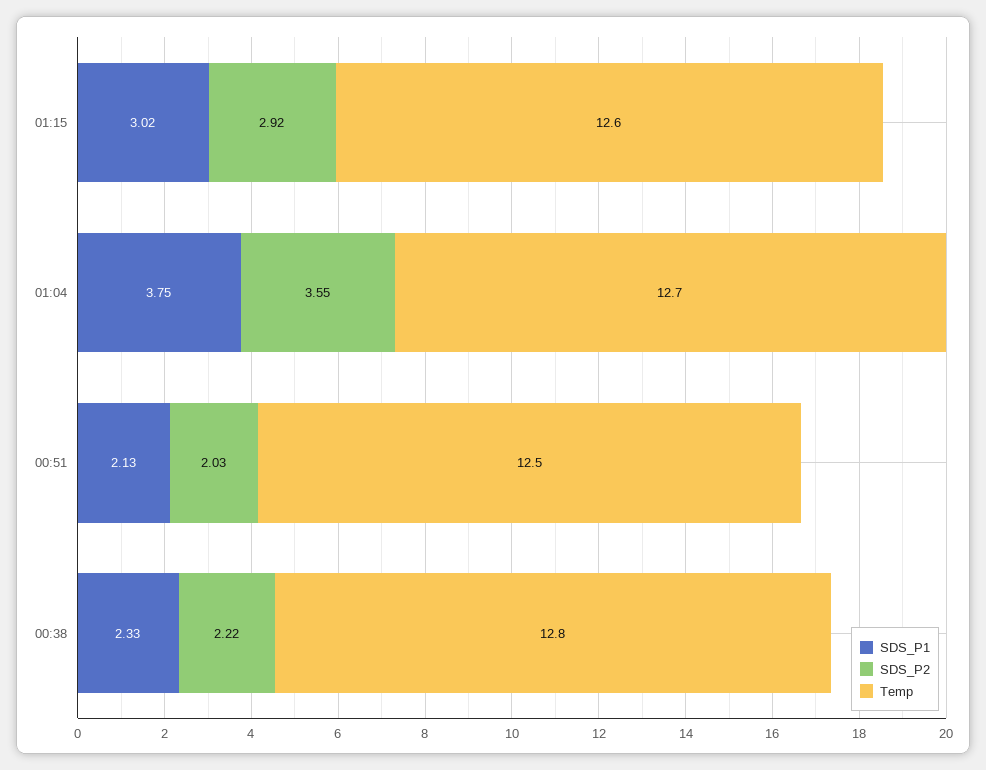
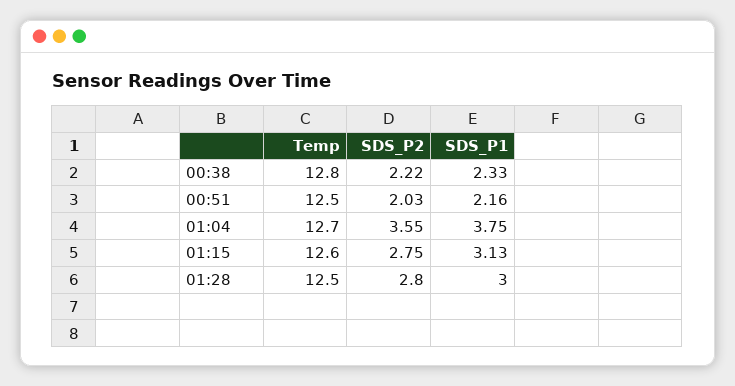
SDS_P1, 01:15: 3.02 -> 3.13
SDS_P2, 01:15: 2.92 -> 2.75
SDS_P1, 00:51: 2.13 -> 2.16
Temp, 01:28: none -> 12.5
SDS_P2, 01:28: none -> 2.8
SDS_P1, 01:28: none -> 3

